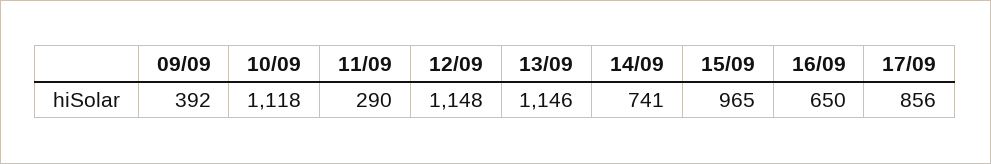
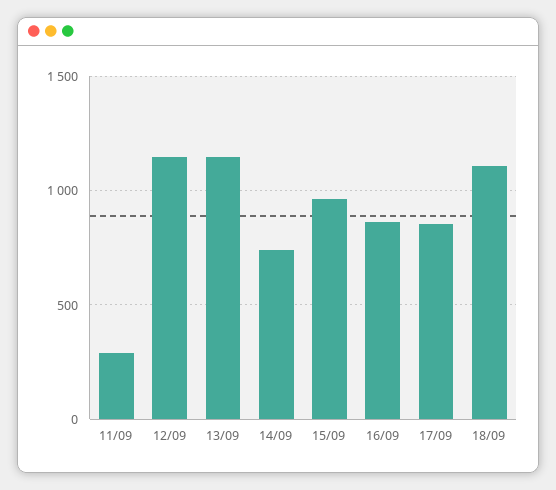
09/09: 392 -> none
10/09: 1118 -> none
16/09: 650 -> 850
18/09: none -> 1100

